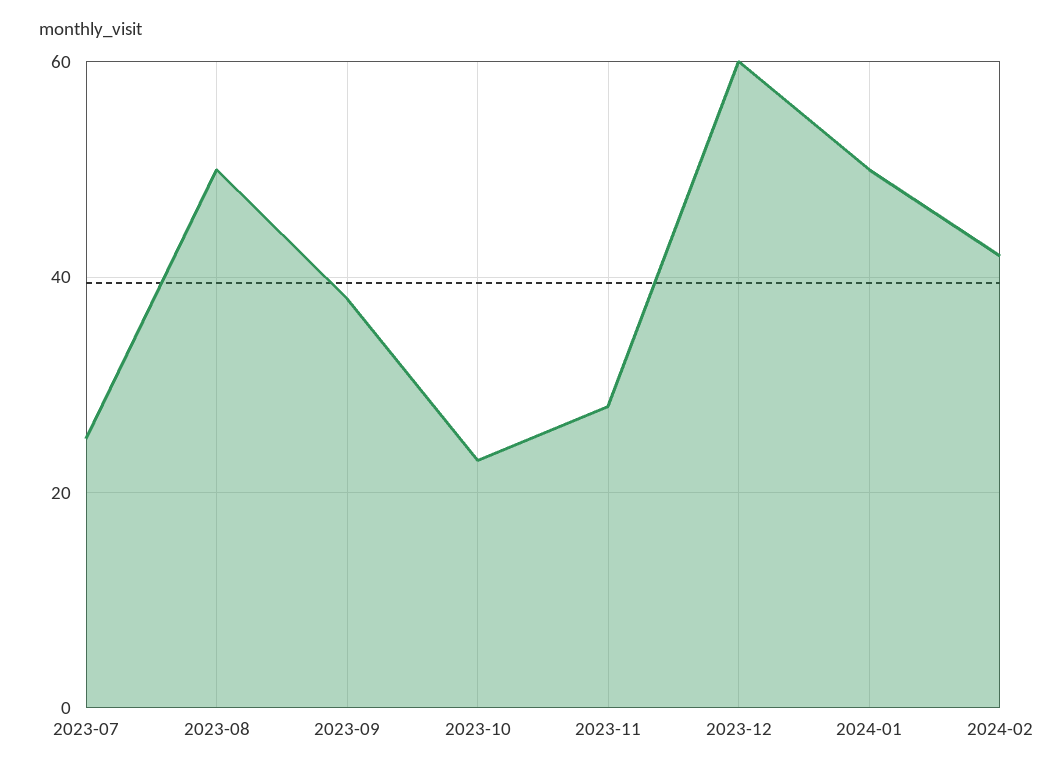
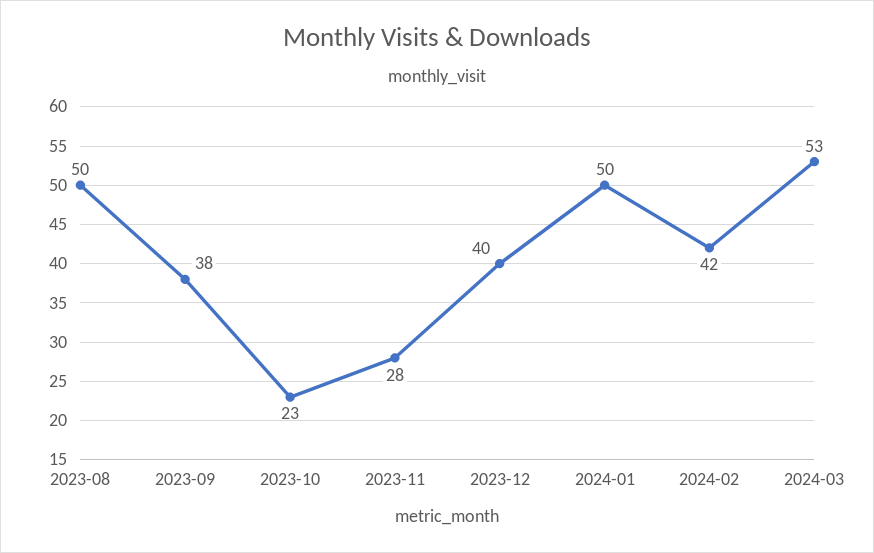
2023-07: 25 -> none
2023-12: 60 -> 40
2024-03: none -> 53

